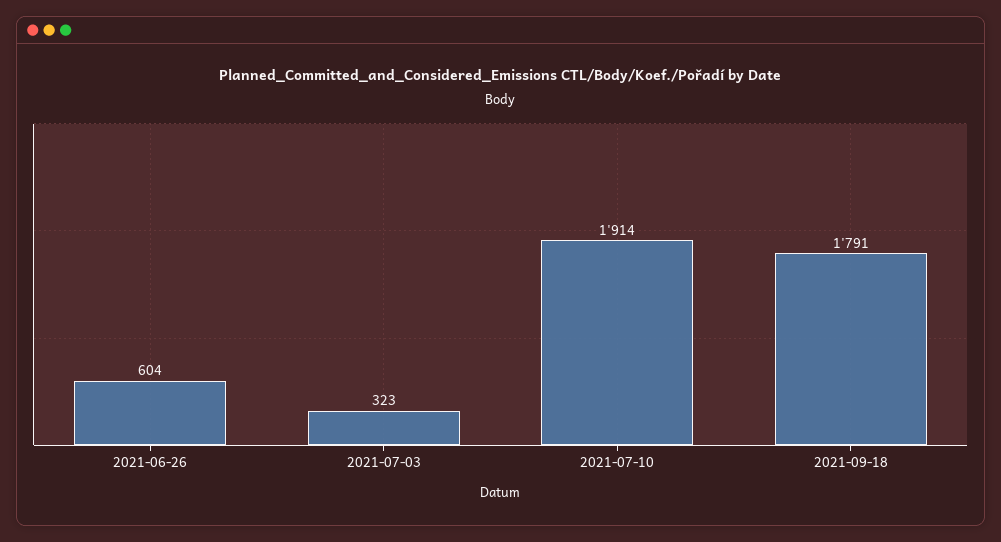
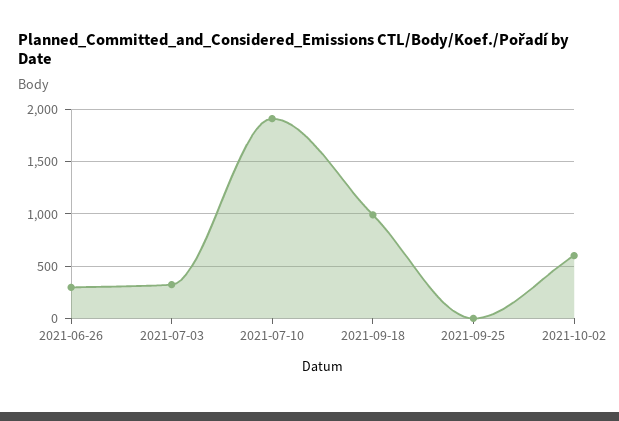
2021-06-26: 604 -> 300
2021-09-18: 1791 -> 1000
2021-09-25: none -> 0
2021-10-02: none -> 600

